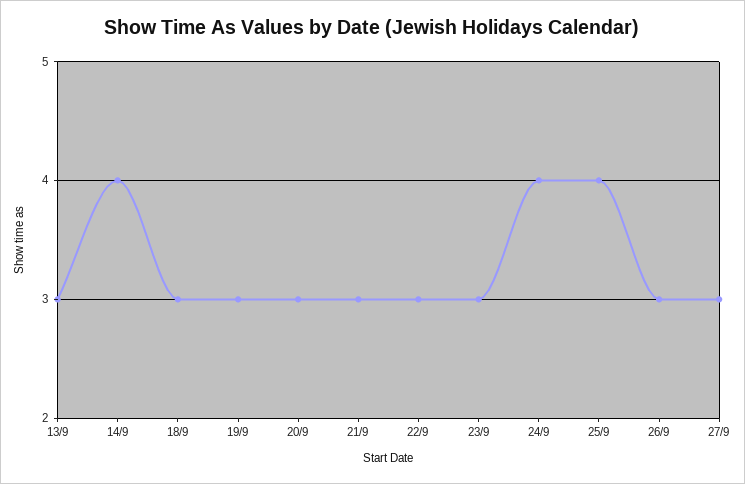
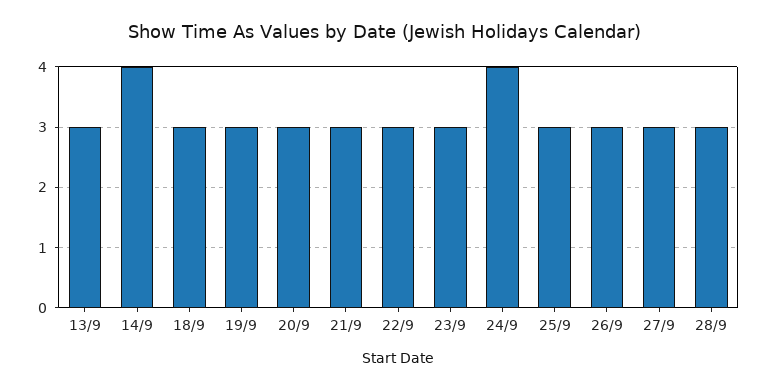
25/9: 4 -> 3
28/9: none -> 3

